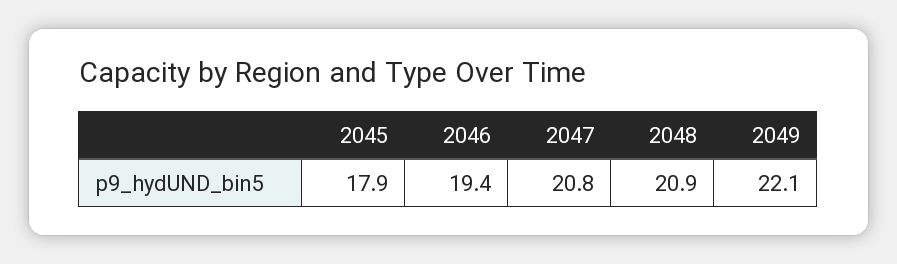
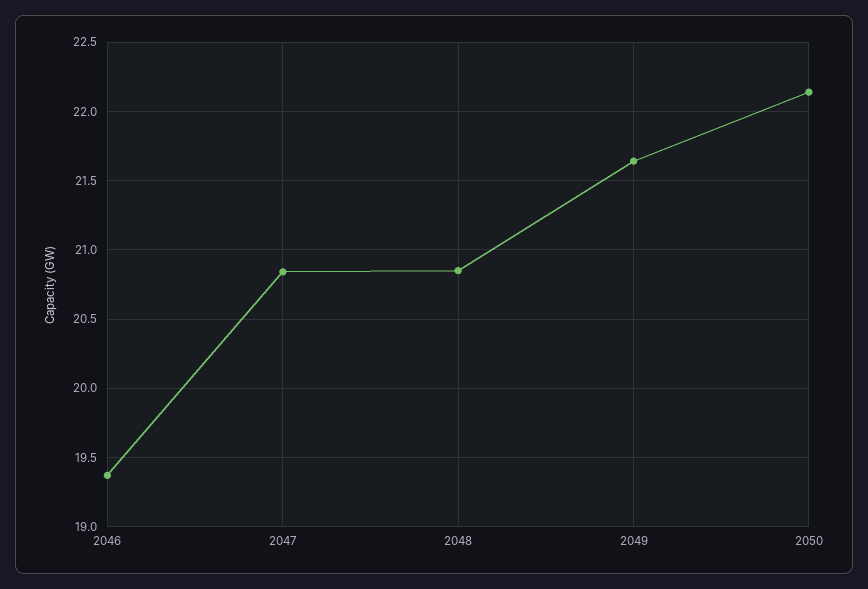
2045: 17.9 -> none
2049: 22.1 -> 21.65
2050: none -> 22.15

